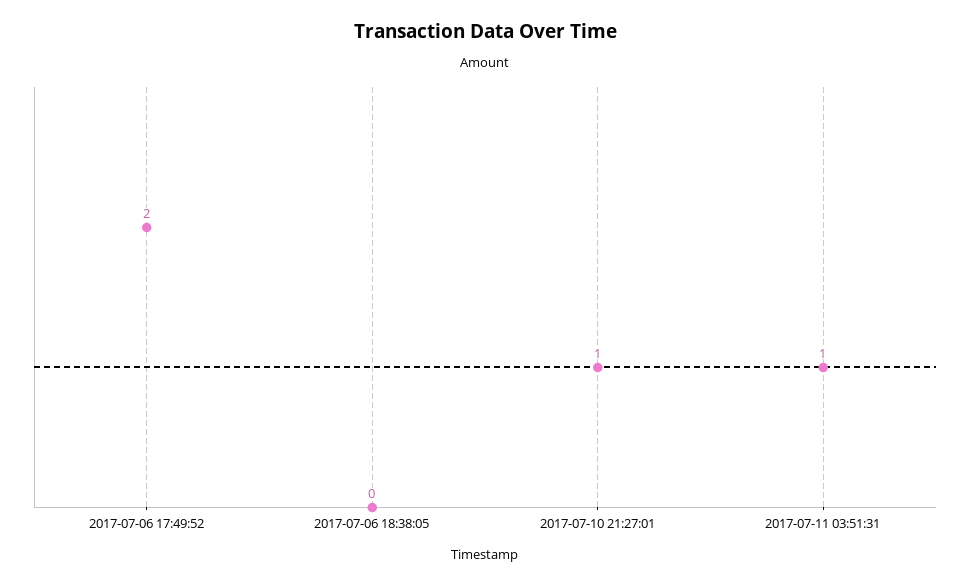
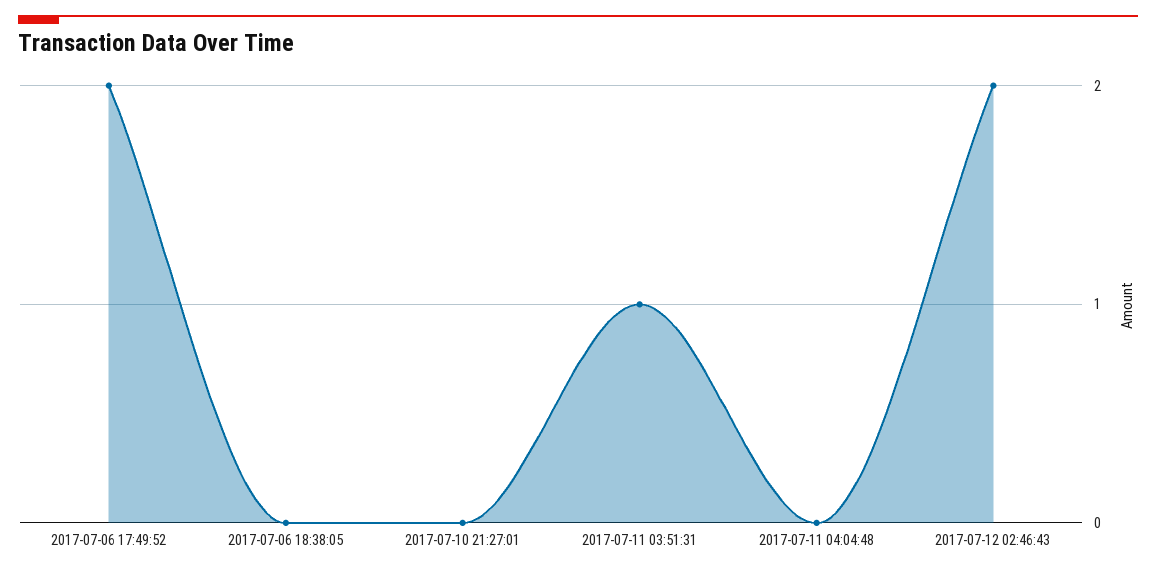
2017-07-10 21:27:01: 1 -> 0
2017-07-11 04:04:48: none -> 0
2017-07-12 02:46:43: none -> 2

